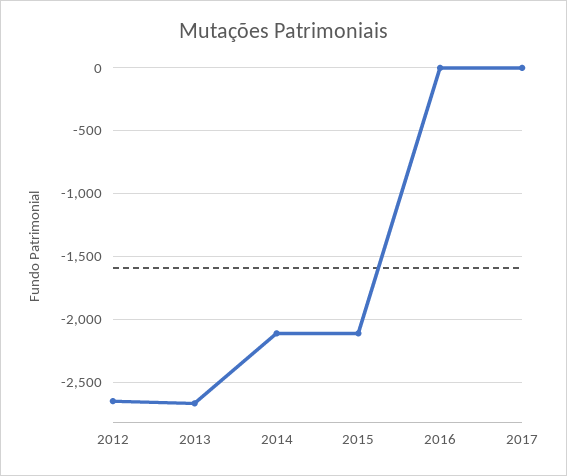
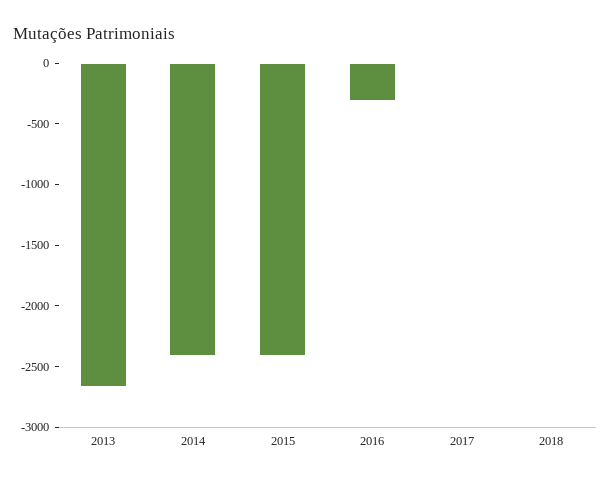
2012: -2650 -> none
2014: -2100 -> -2400
2015: -2100 -> -2400
2016: 0 -> -300
2018: none -> 0

